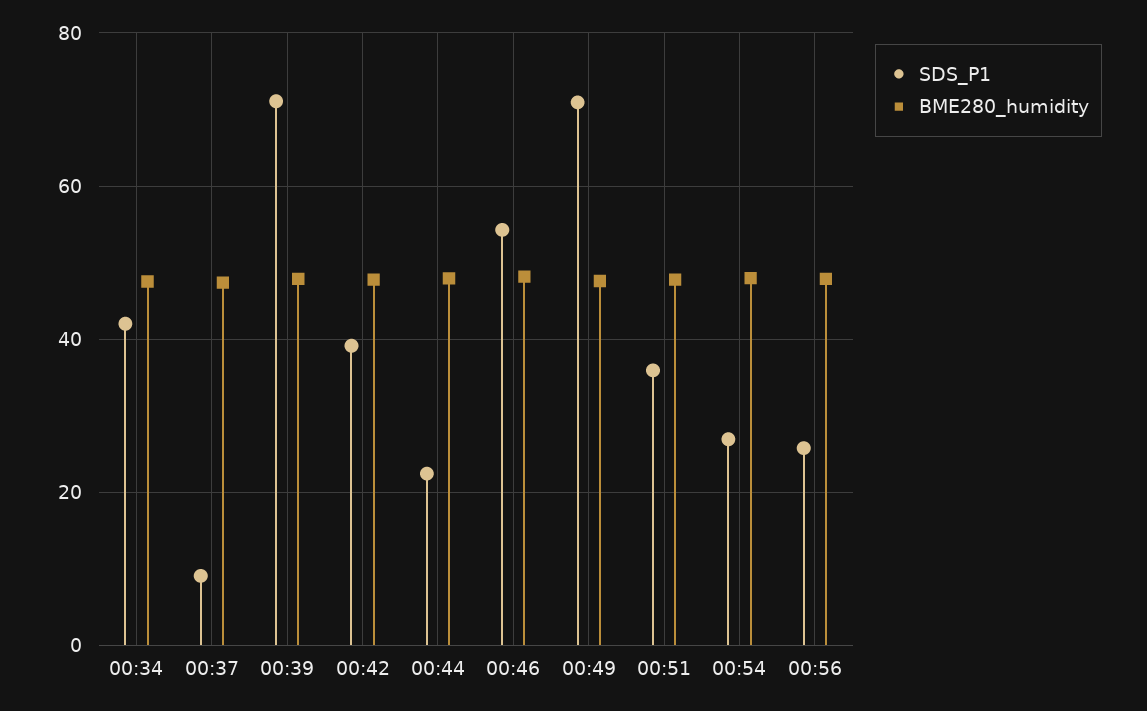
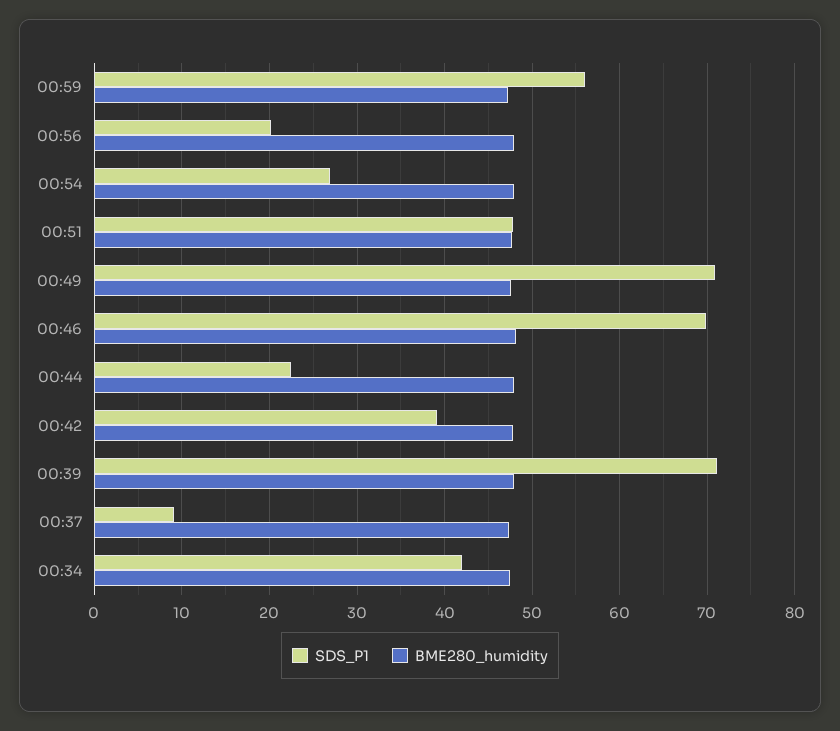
SDS_P1, 00:46: 54 -> 70
SDS_P1, 00:51: 36 -> 48
SDS_P1, 00:56: 26 -> 20
SDS_P1, 00:59: none -> 56
BME280_humidity, 00:59: none -> 47

